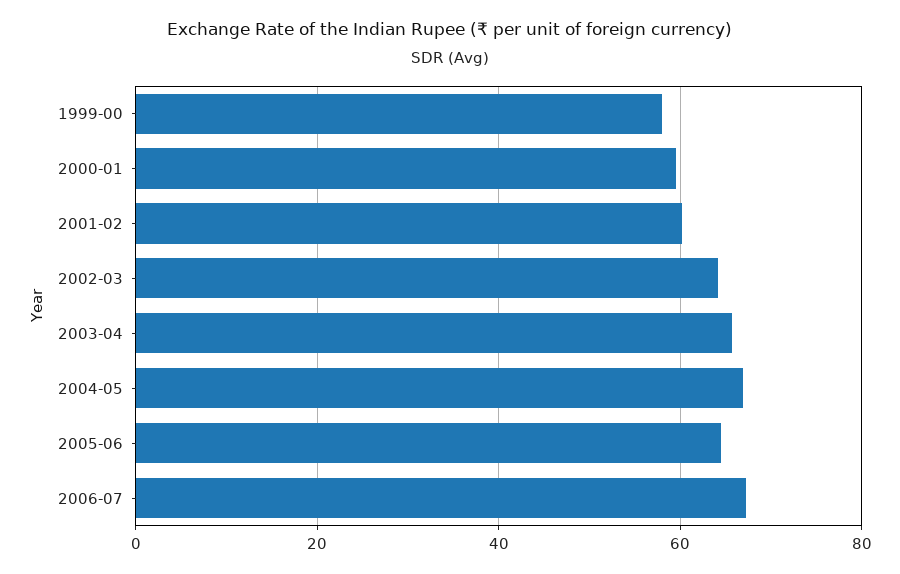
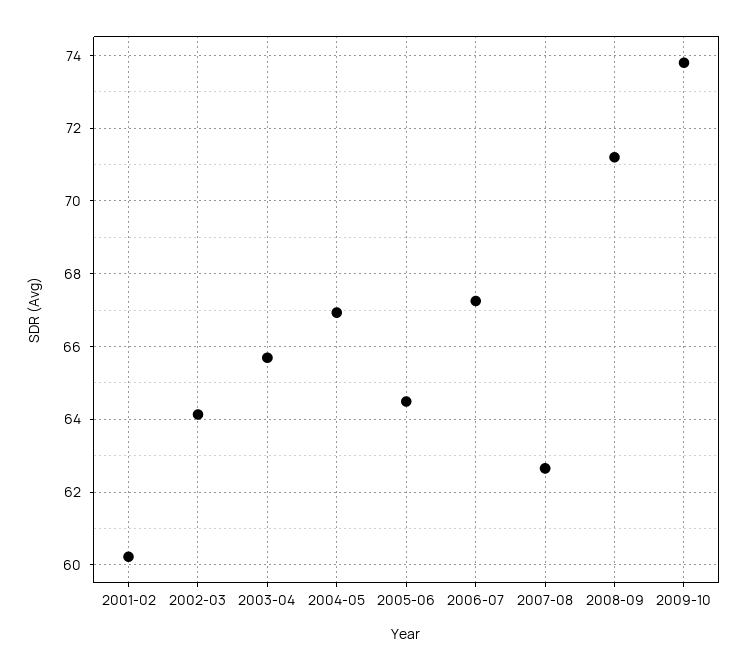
1999-00: 58 -> none
2000-01: 60 -> none
2007-08: none -> 62.6
2008-09: none -> 71.2
2009-10: none -> 73.8

